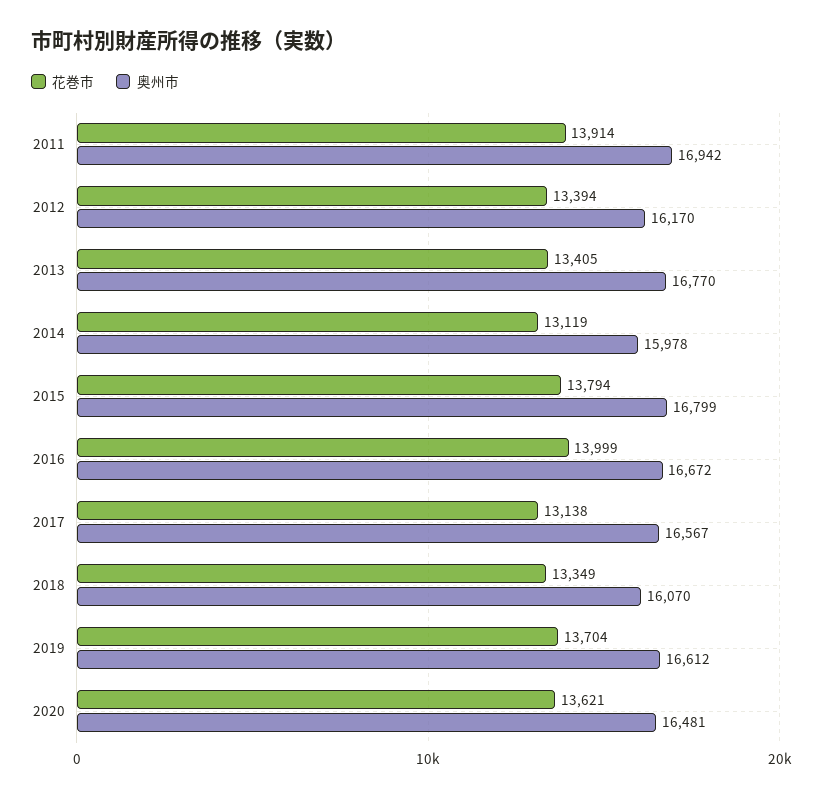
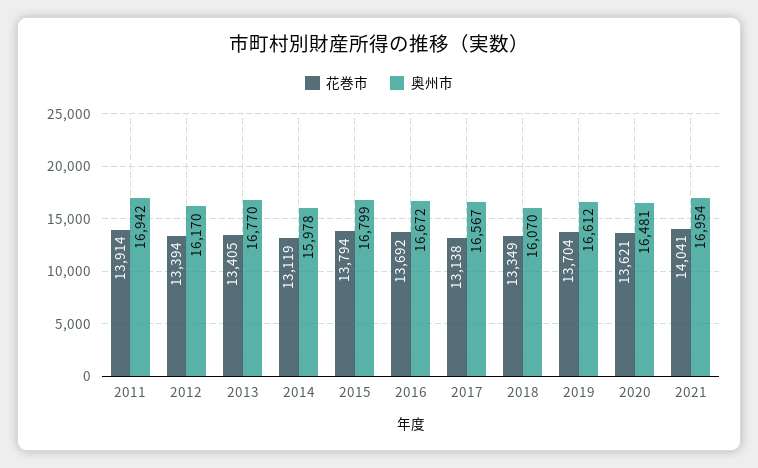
花巻市, 2016: 13999 -> 13692
花巻市, 2021: none -> 14041
奥州市, 2021: none -> 16954

